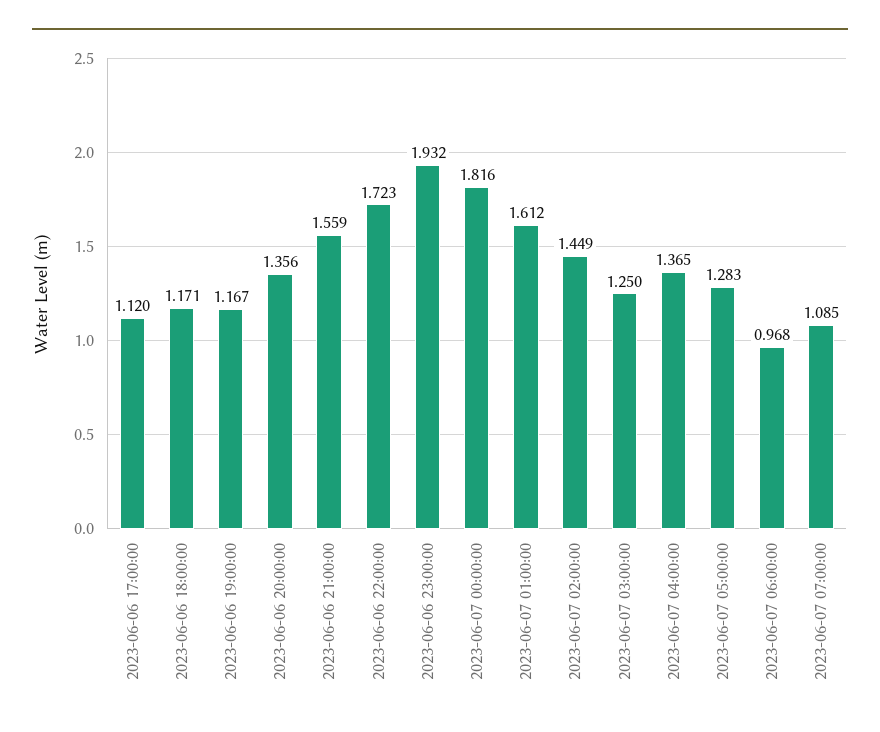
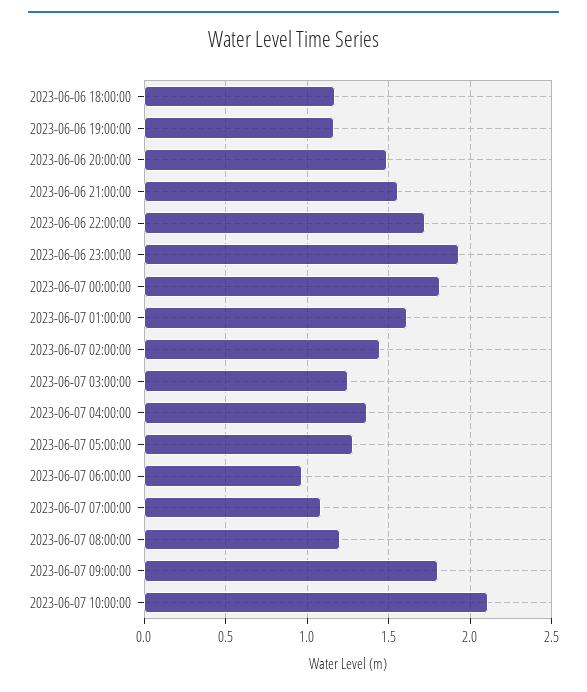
2023-06-06 17:00:00: 1.12 -> none
2023-06-06 20:00:00: 1.356 -> 1.5
2023-06-07 08:00:00: none -> 1.2
2023-06-07 09:00:00: none -> 1.8
2023-06-07 10:00:00: none -> 2.1

